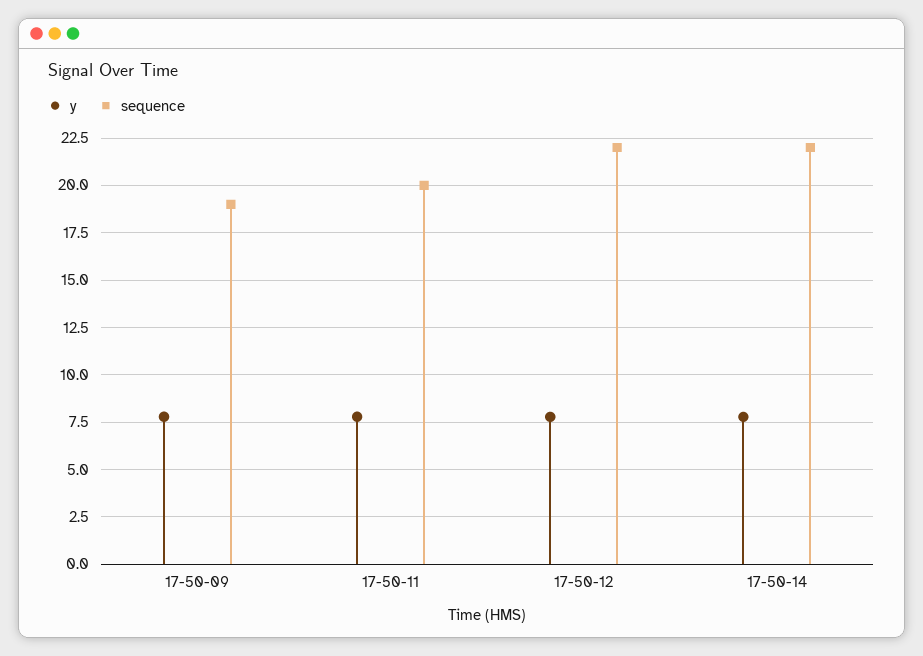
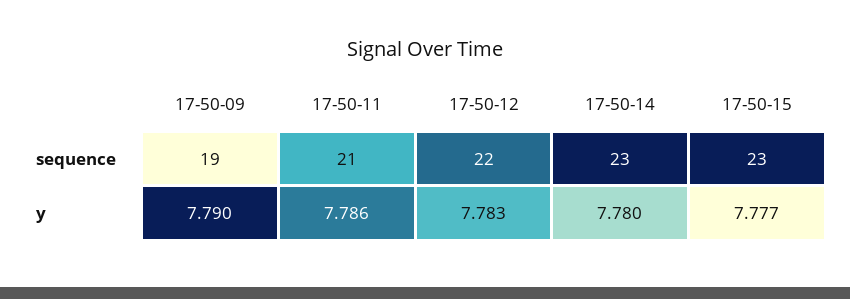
sequence, 17-50-11: 20 -> 21
sequence, 17-50-14: 22 -> 23
sequence, 17-50-15: none -> 23
y, 17-50-15: none -> 7.777

